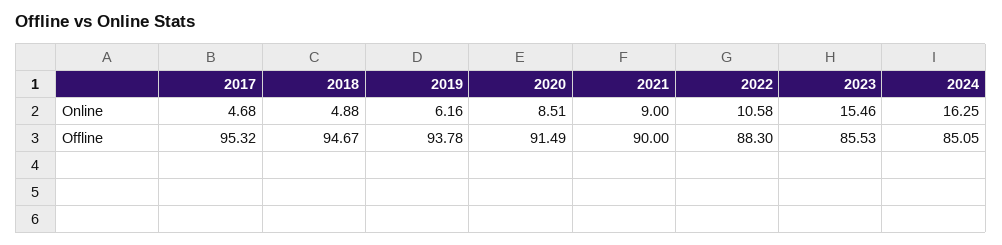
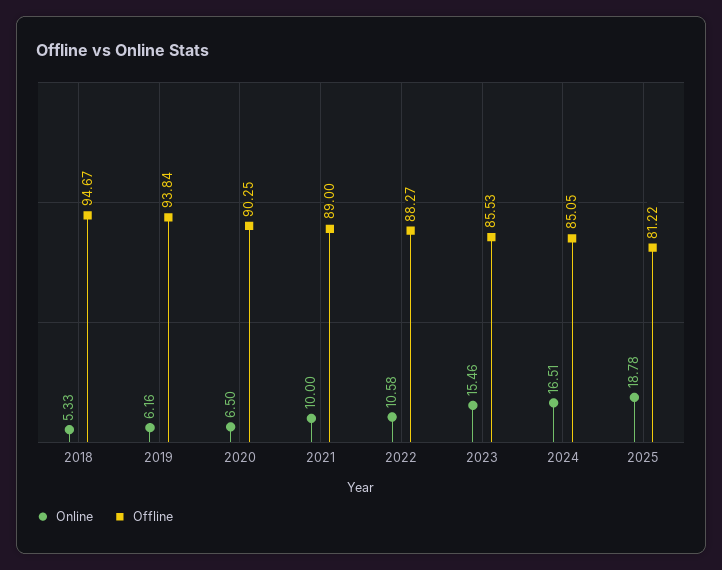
Online, 2017: 4.68 -> none
Online, 2018: 4.88 -> 5.33
Online, 2020: 8.51 -> 6.5
Online, 2021: 9 -> 10
Online, 2024: 16.25 -> 16.51
Offline, 2017: 95.32 -> none
Offline, 2019: 93.78 -> 93.84
Offline, 2020: 91.49 -> 90.25
Offline, 2021: 90 -> 89
Offline, 2022: 88.3 -> 88.27
Online, 2025: none -> 18.78
Offline, 2025: none -> 81.22

